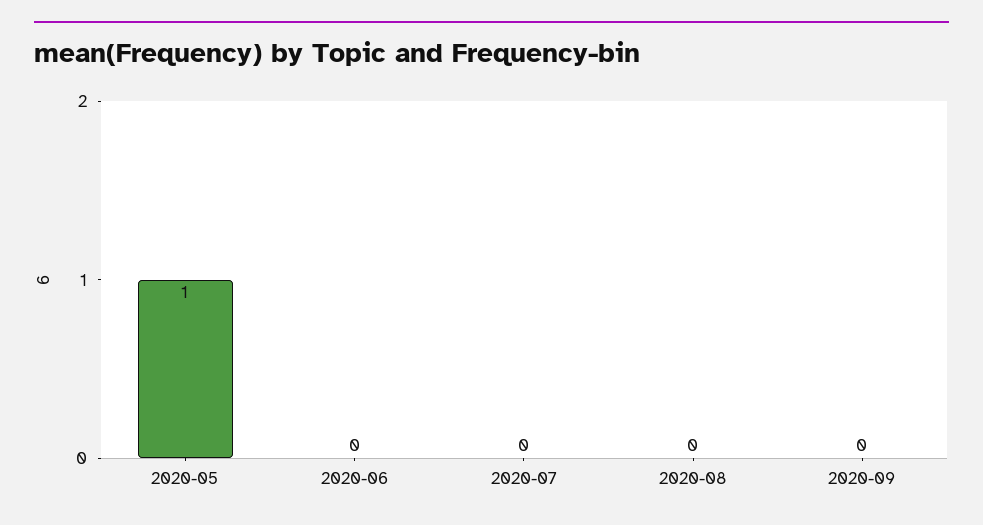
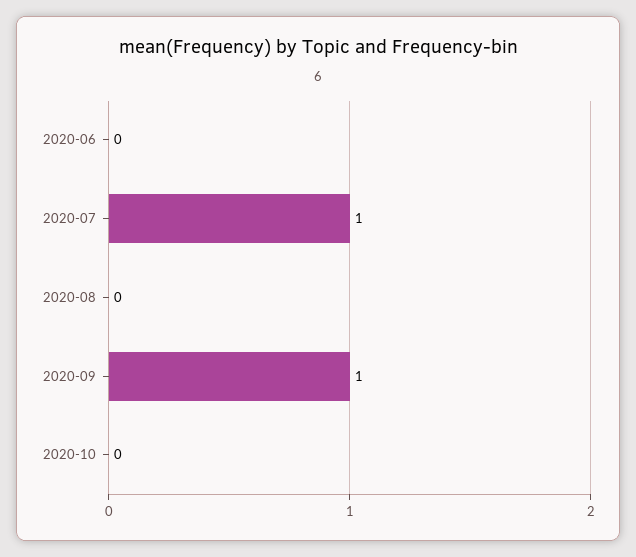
2020-05: 1 -> none
2020-07: 0 -> 1
2020-09: 0 -> 1
2020-10: none -> 0

